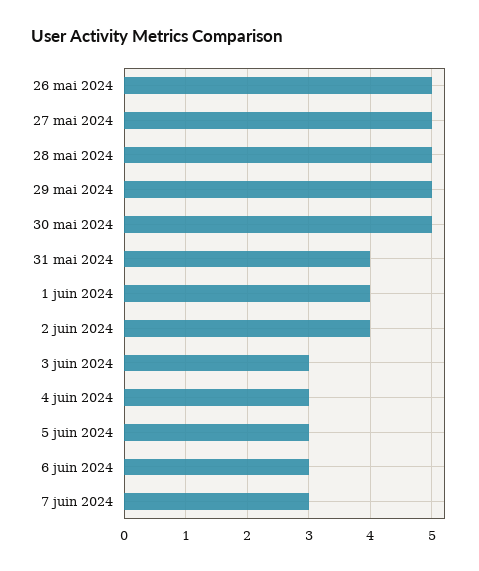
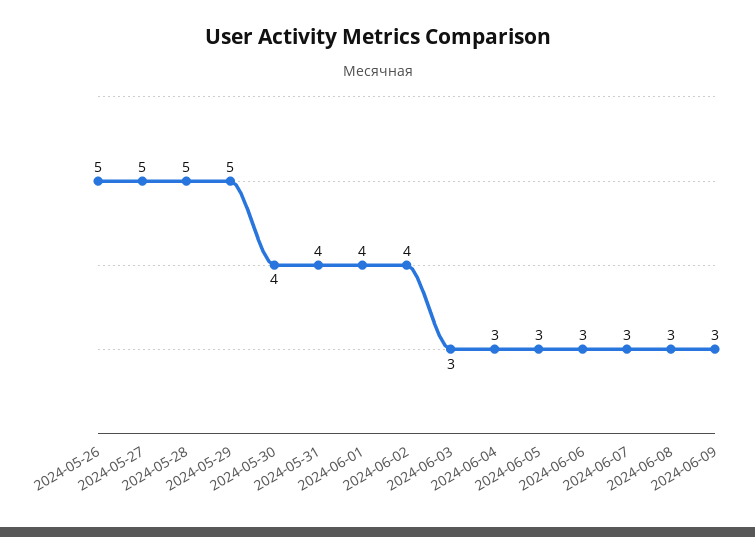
30 mai 2024: 5 -> 4
2024-06-08: none -> 3
2024-06-09: none -> 3

